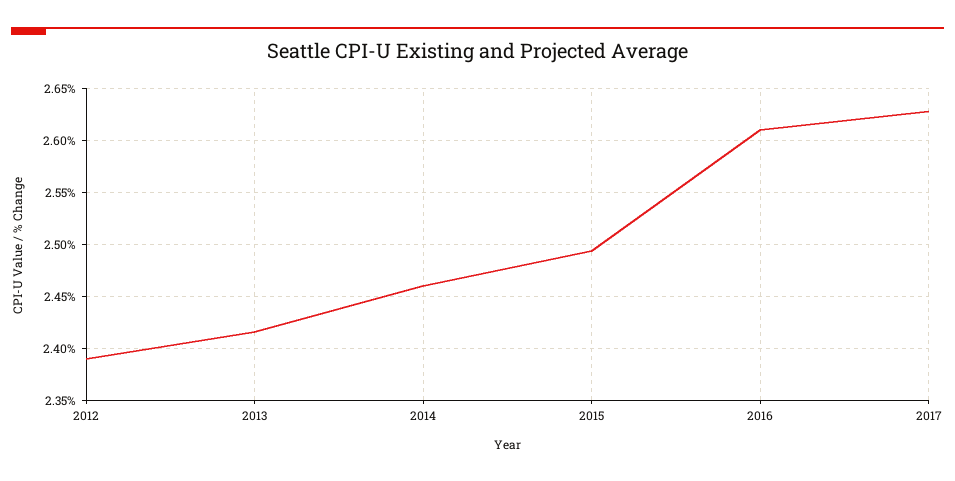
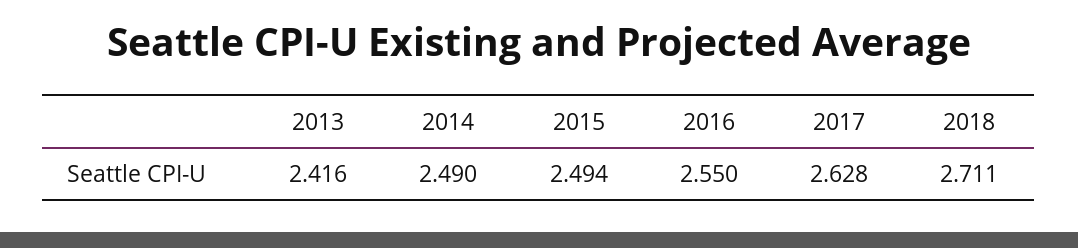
2012: 2.39 -> none
2014: 2.46 -> 2.49
2016: 2.61 -> 2.55
2018: none -> 2.711

